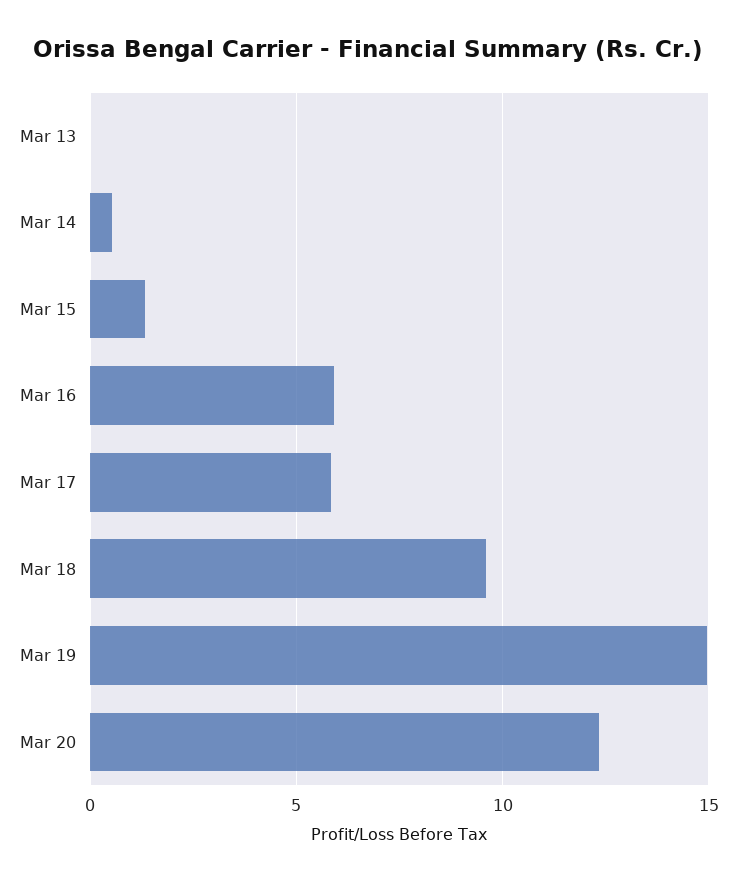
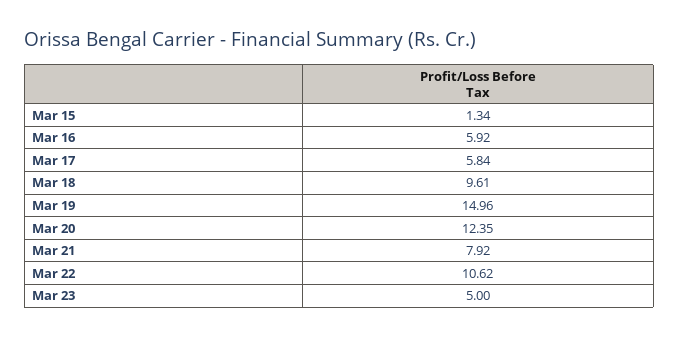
Mar 13: 0 -> none
Mar 14: 0.5 -> none
Mar 21: none -> 7.92
Mar 22: none -> 10.62
Mar 23: none -> 5

